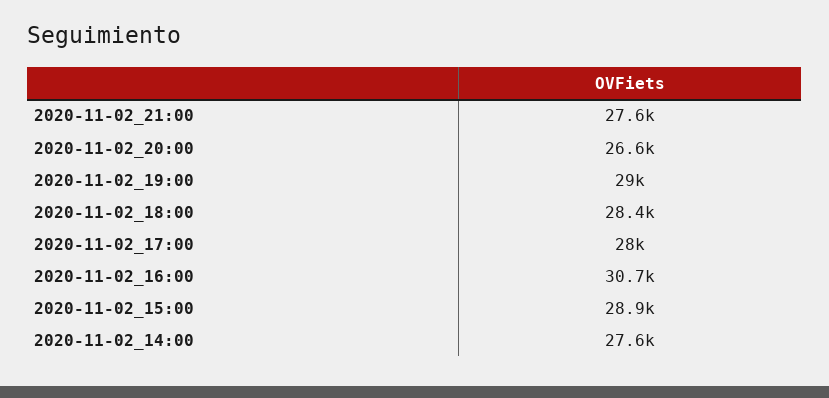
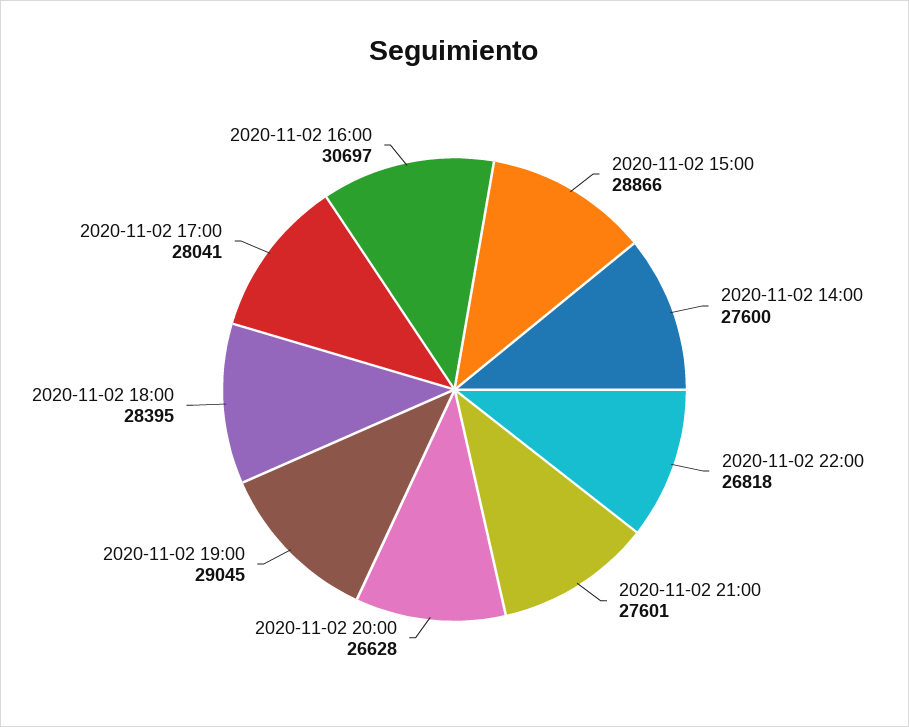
2020-11-02 22:00: none -> 26818

